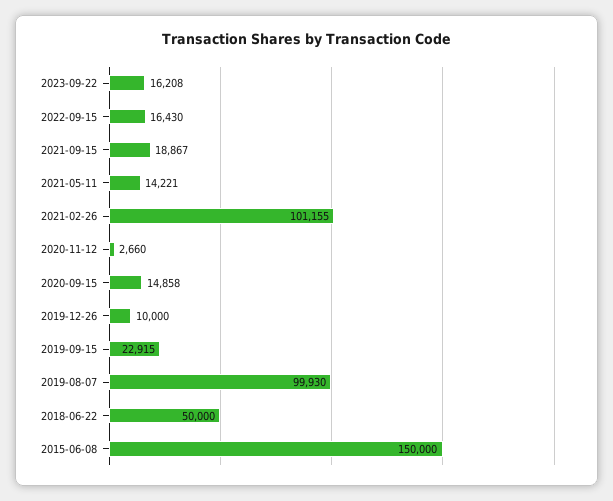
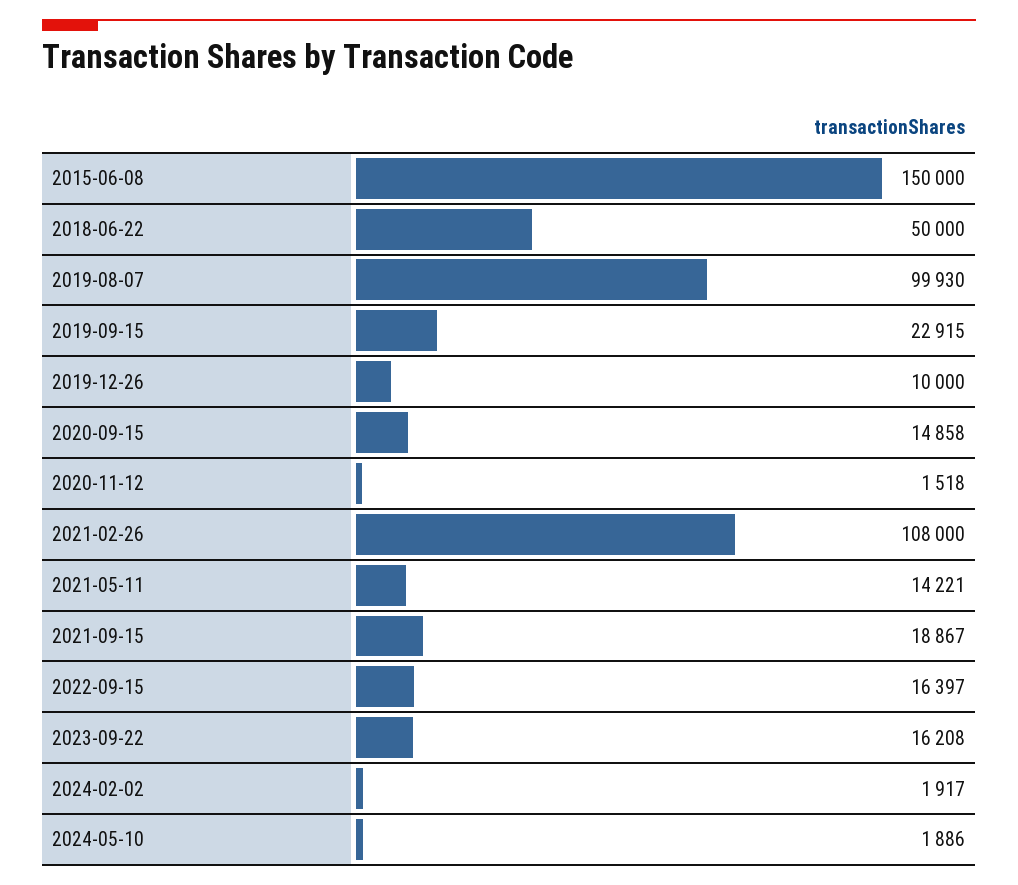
2022-09-15: 16430 -> 16397
2021-02-26: 101155 -> 108000
2020-11-12: 2660 -> 1518
2024-02-02: none -> 1917
2024-05-10: none -> 1886

